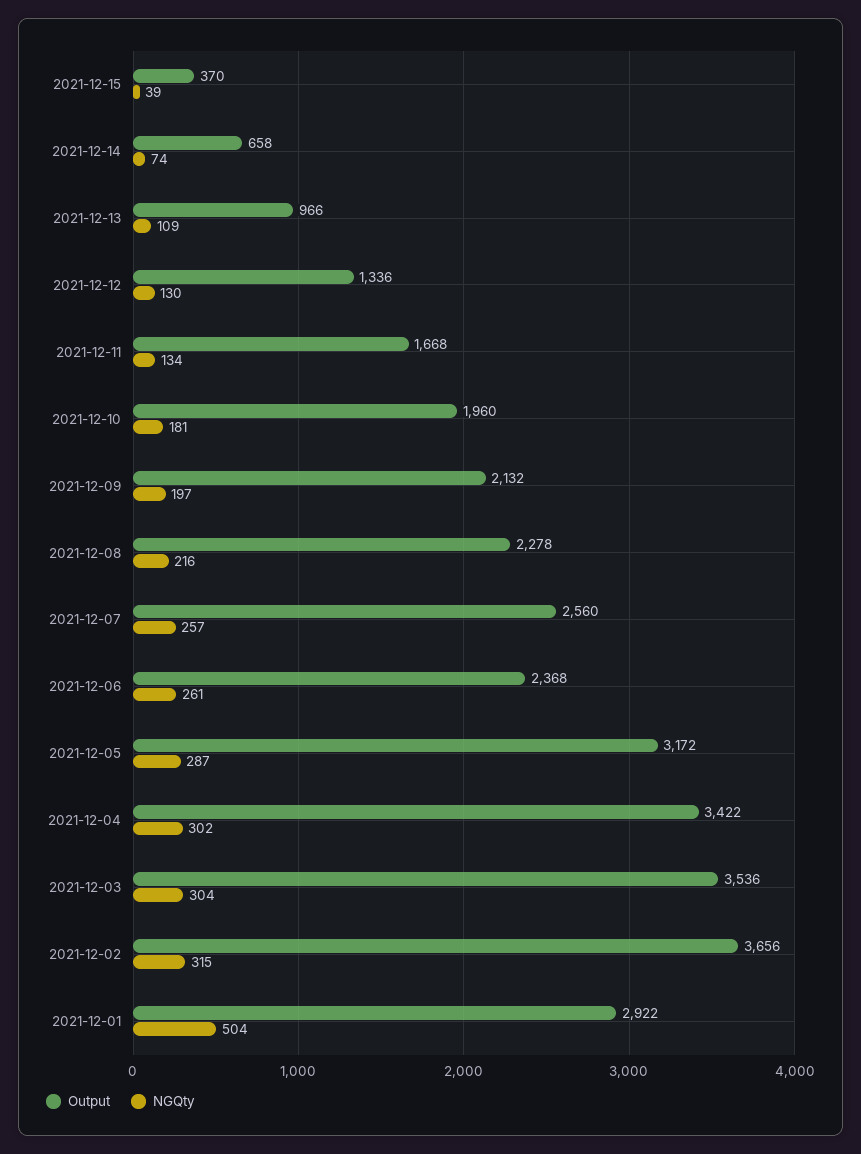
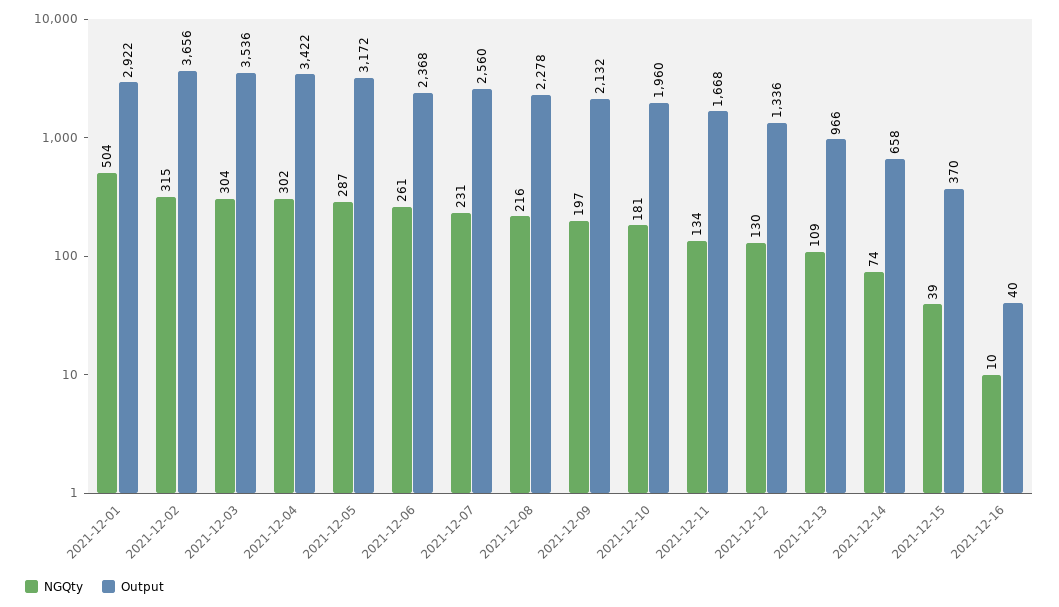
NGQty, 2021-12-07: 257 -> 231
NGQty, 2021-12-16: none -> 10
Output, 2021-12-16: none -> 40

